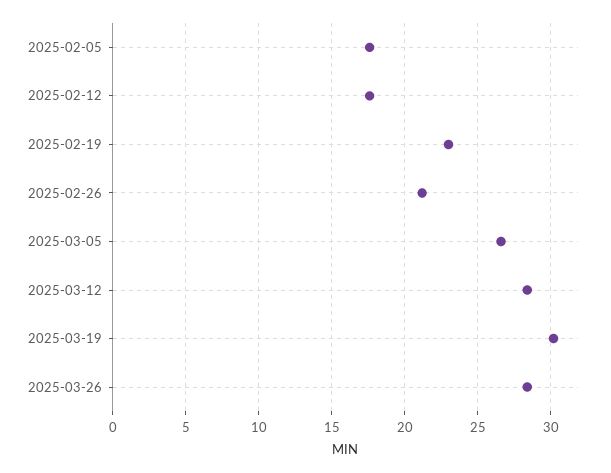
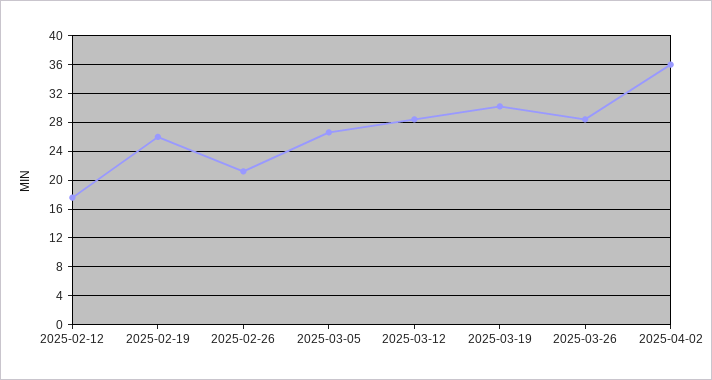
2025-02-05: 17.5 -> none
2025-02-19: 23 -> 26
2025-04-02: none -> 36

